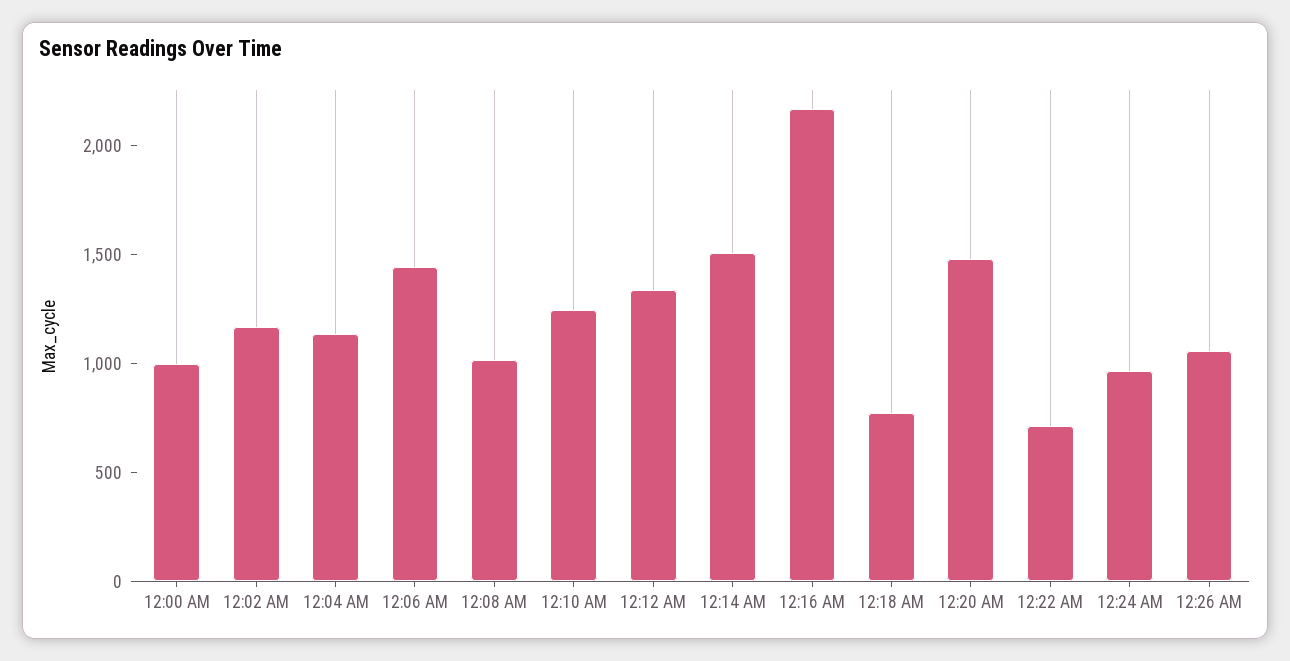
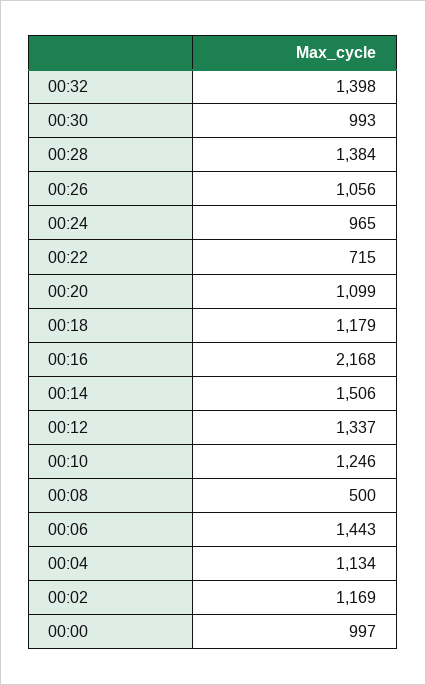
12:08 AM: 1000 -> 500
12:18 AM: 800 -> 1179
12:20 AM: 1500 -> 1099
00:32: none -> 1398
00:30: none -> 993
00:28: none -> 1384

